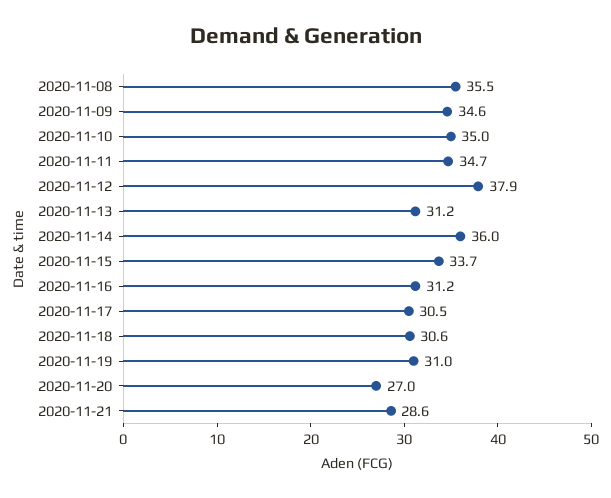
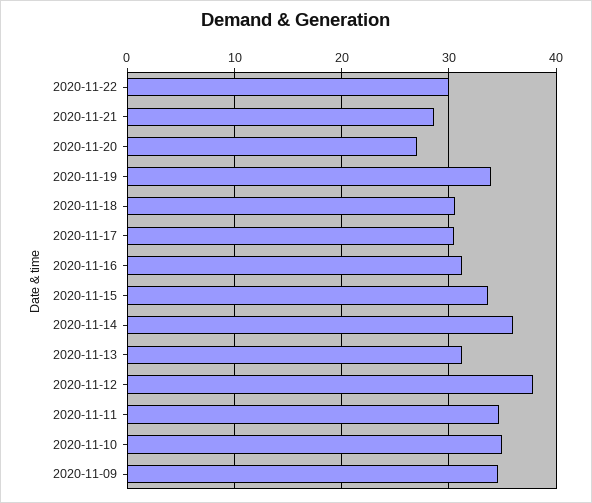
2020-11-08: 35.5 -> none
2020-11-19: 31 -> 34
2020-11-22: none -> 30

